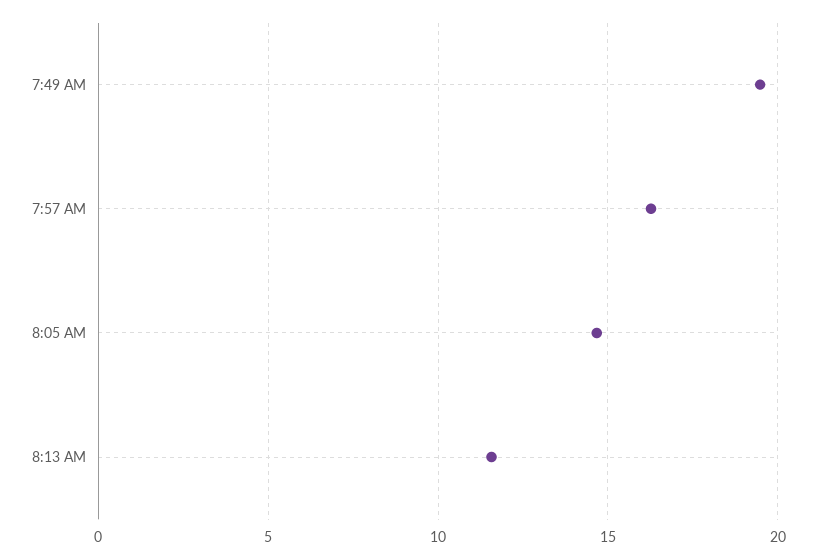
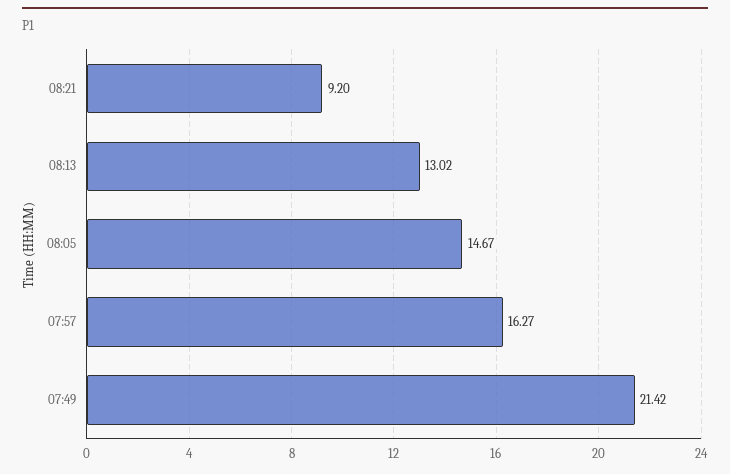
7:49 AM: 19.5 -> 21.42
8:13 AM: 11.5 -> 13.02
08:21: none -> 9.2

